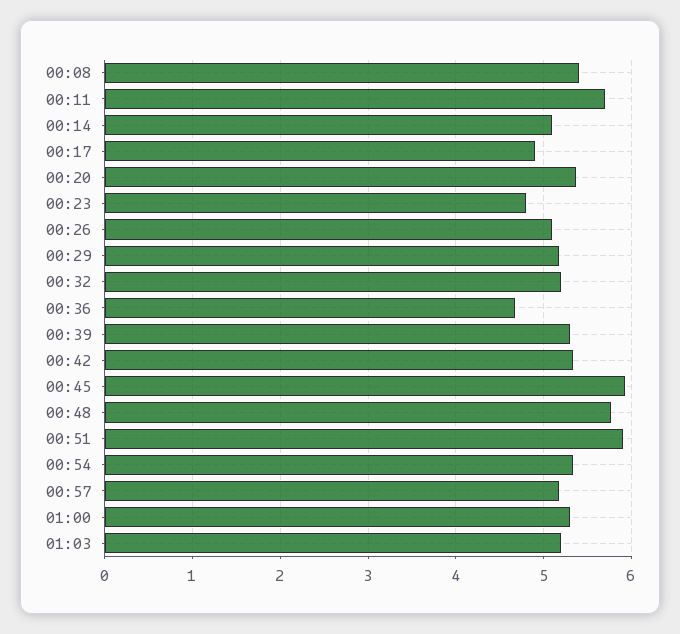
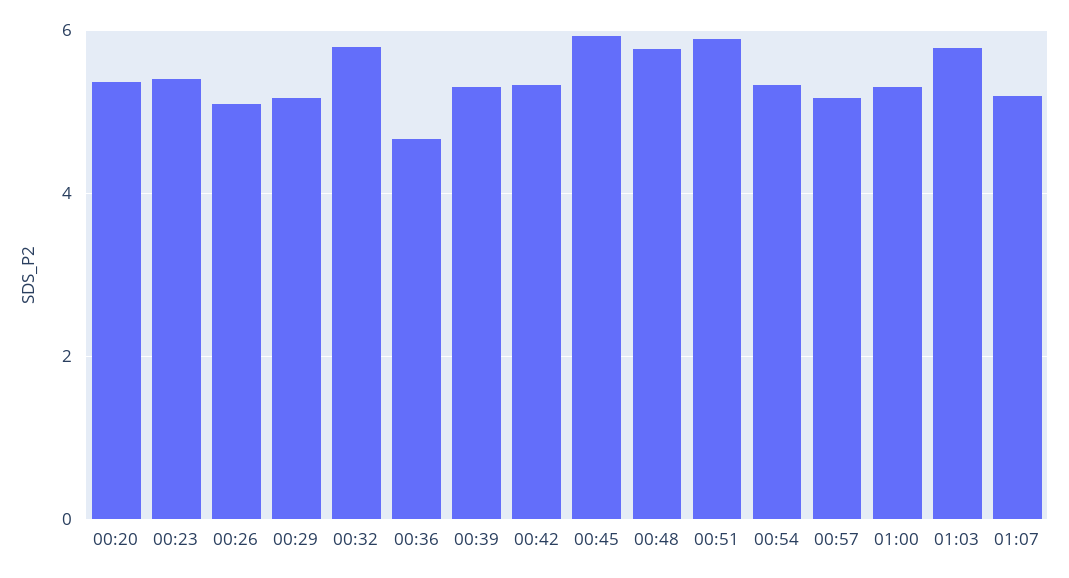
00:08: 5.4 -> none
00:11: 5.7 -> none
00:14: 5.1 -> none
00:17: 4.9 -> none
00:23: 4.8 -> 5.4
00:32: 5.2 -> 5.8
01:03: 5.2 -> 5.8
01:07: none -> 5.2

